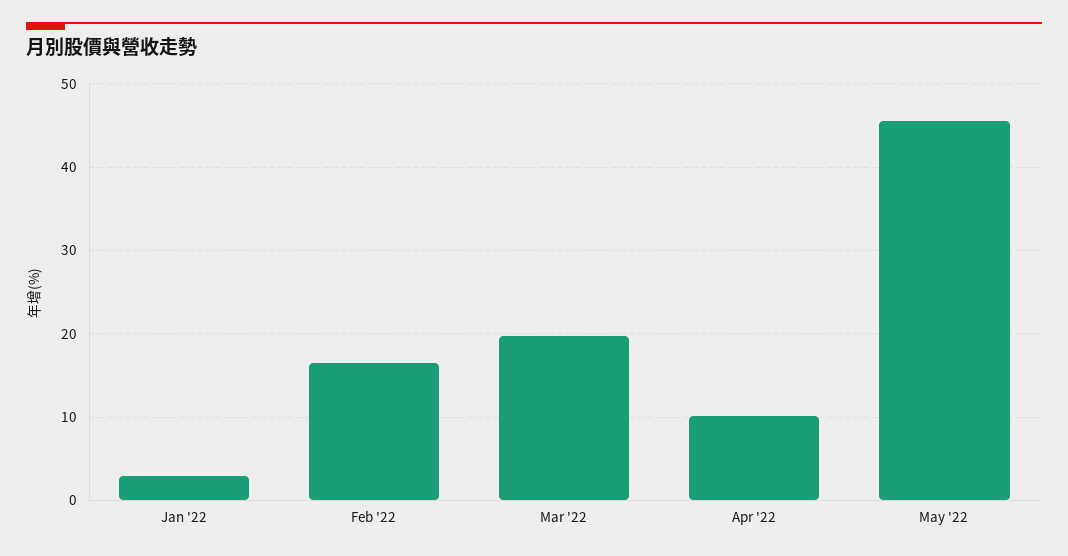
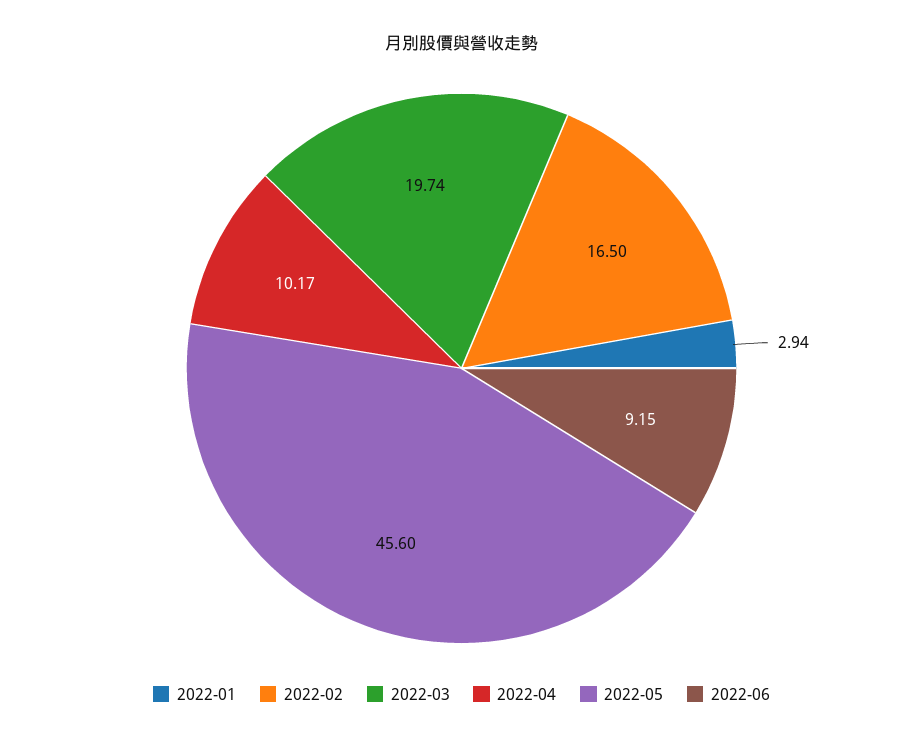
2022-06: none -> 9.15

